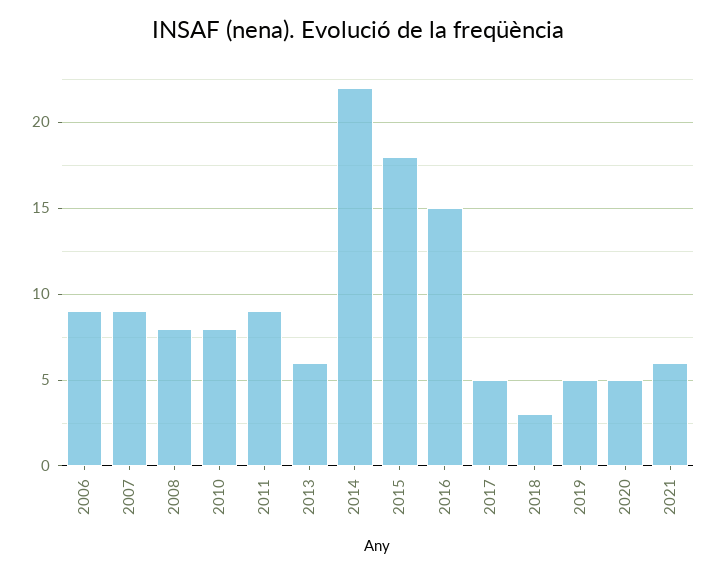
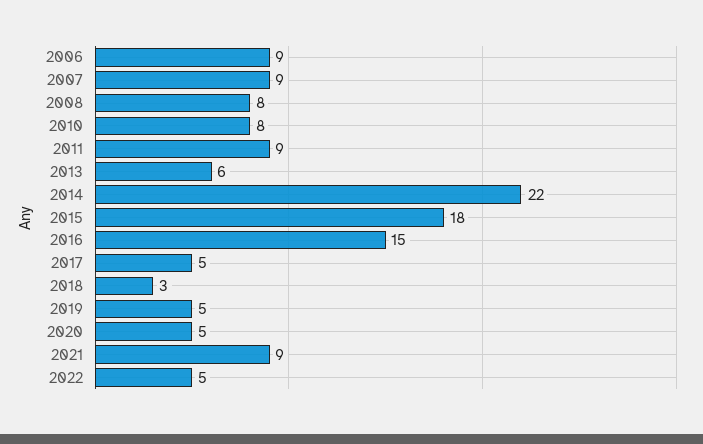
2021: 6 -> 9
2022: none -> 5

